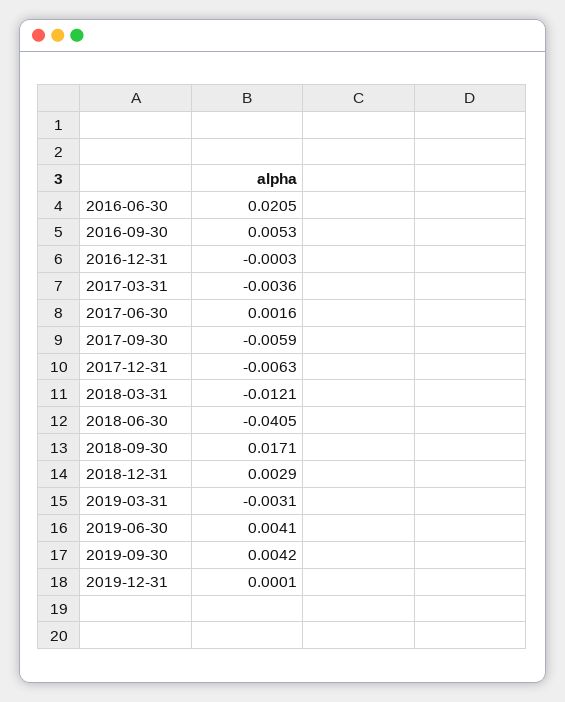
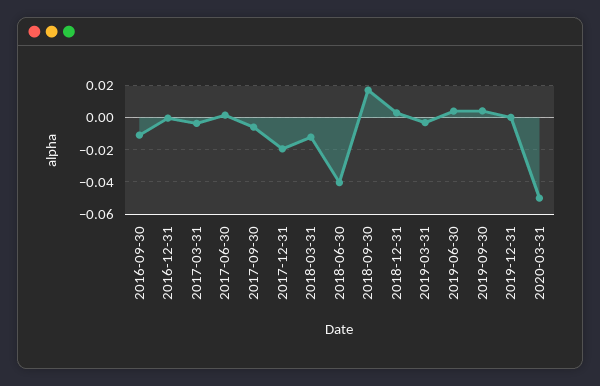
2016-06-30: 0.0205 -> none
2016-09-30: 0.0053 -> -0.01
2017-12-31: -0.0063 -> -0.02
2020-03-31: none -> -0.05

